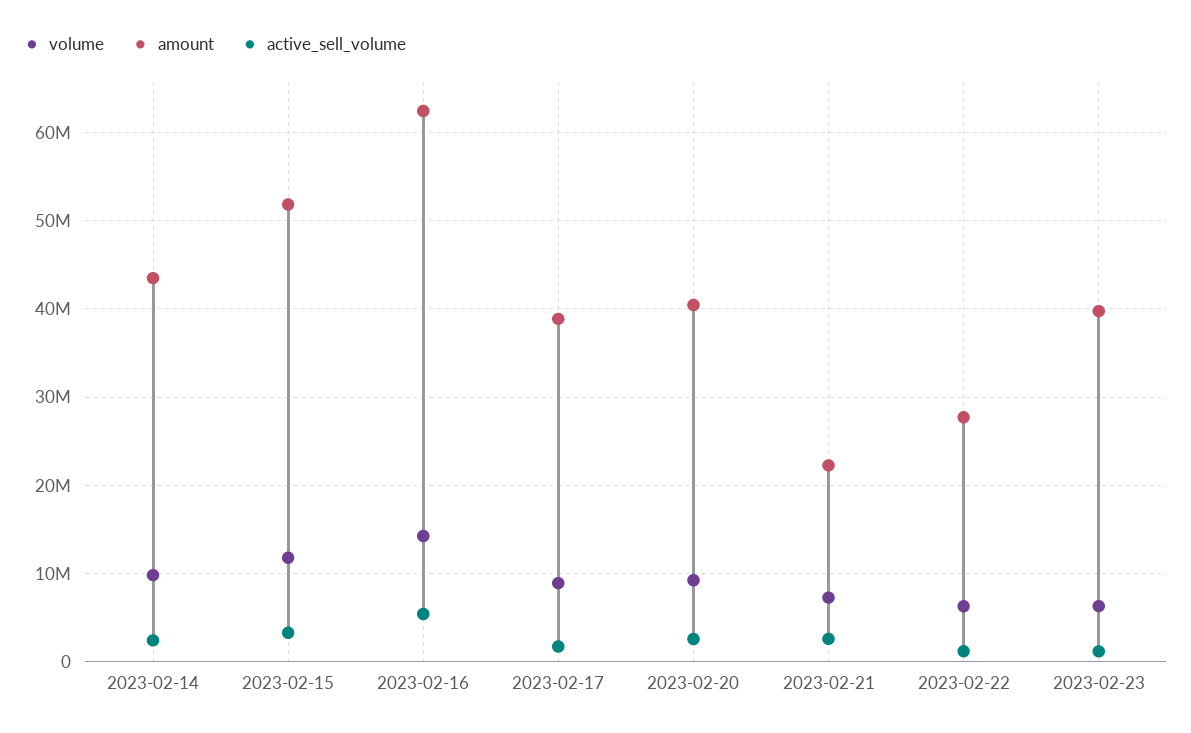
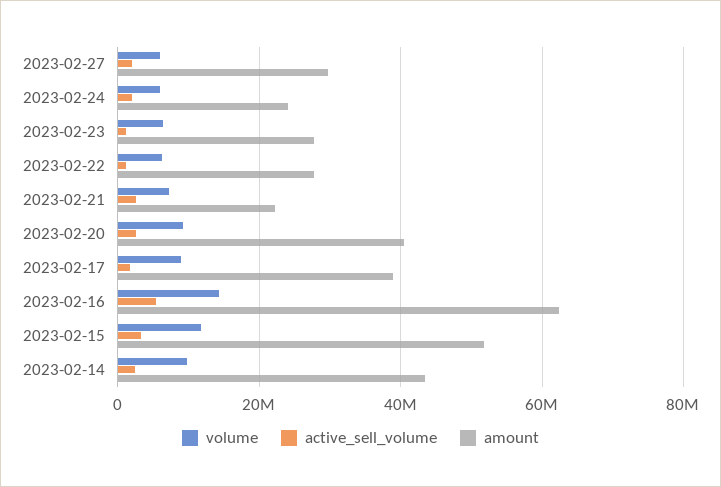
amount, 2023-02-23: 40000000 -> 28000000
volume, 2023-02-27: none -> 6000000
active_sell_volume, 2023-02-27: none -> 2000000
amount, 2023-02-27: none -> 30000000
volume, 2023-02-24: none -> 6000000
active_sell_volume, 2023-02-24: none -> 2000000
amount, 2023-02-24: none -> 24000000

